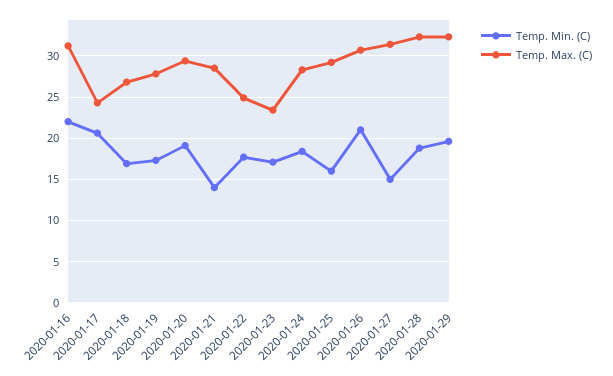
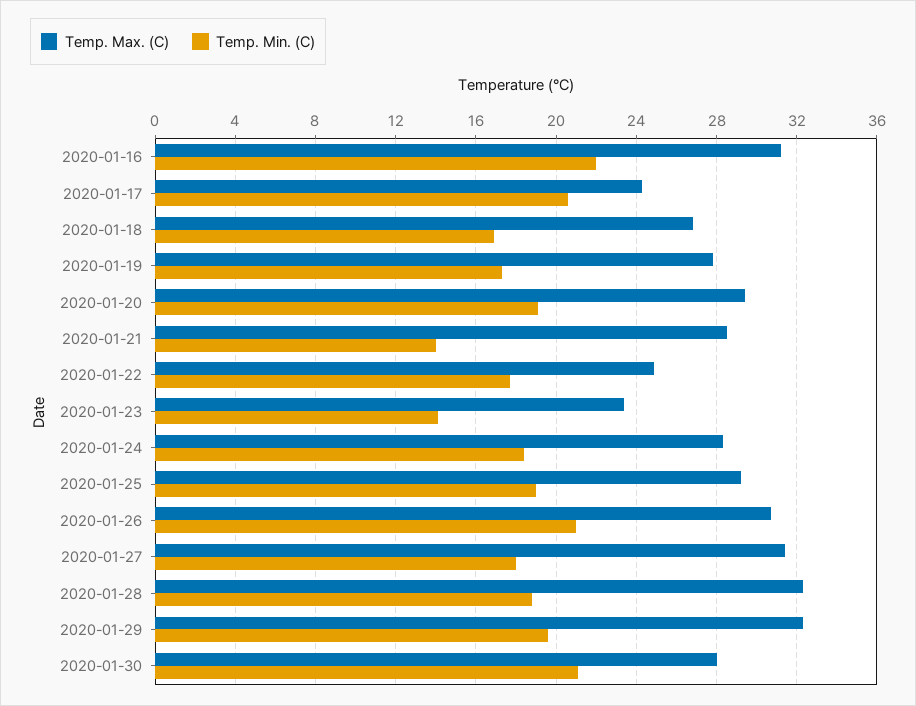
Temp. Min. (C), 2020-01-23: 17 -> 14
Temp. Min. (C), 2020-01-25: 16 -> 19
Temp. Min. (C), 2020-01-27: 15 -> 18
Temp. Max. (C), 2020-01-30: none -> 28
Temp. Min. (C), 2020-01-30: none -> 21

